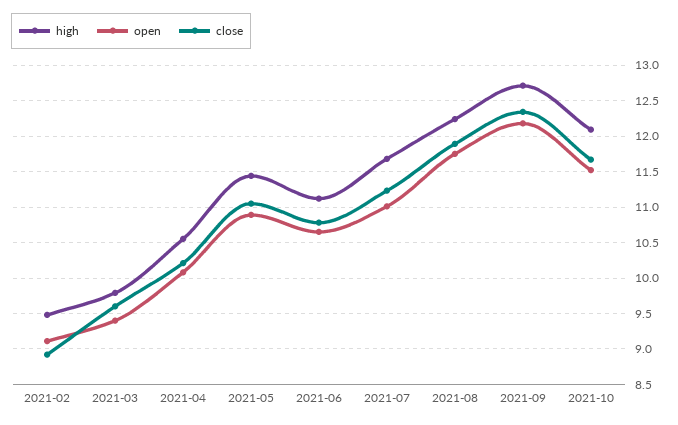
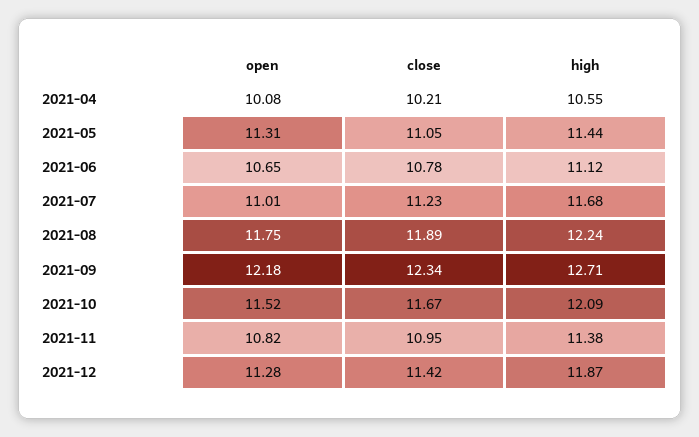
high, 2021-02: 9.5 -> none
open, 2021-02: 9.1 -> none
close, 2021-02: 8.9 -> none
high, 2021-03: 9.8 -> none
open, 2021-03: 9.4 -> none
close, 2021-03: 9.6 -> none
open, 2021-05: 10.9 -> 11.31
open, 2021-11: none -> 10.82
close, 2021-11: none -> 10.95
high, 2021-11: none -> 11.38
open, 2021-12: none -> 11.28
close, 2021-12: none -> 11.42
high, 2021-12: none -> 11.87

